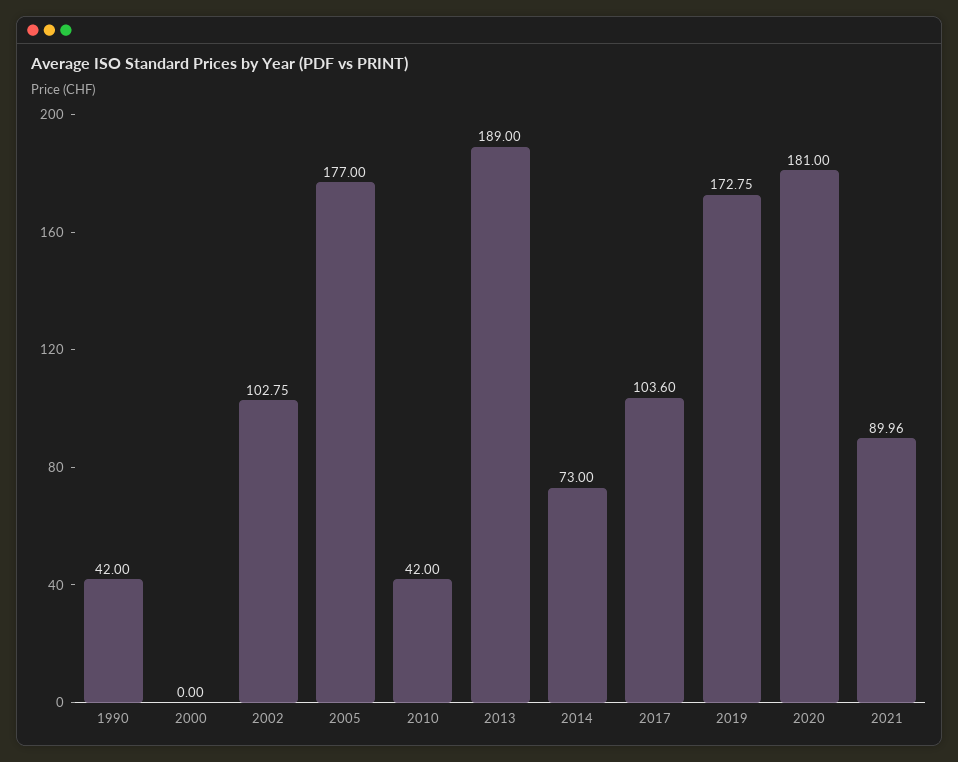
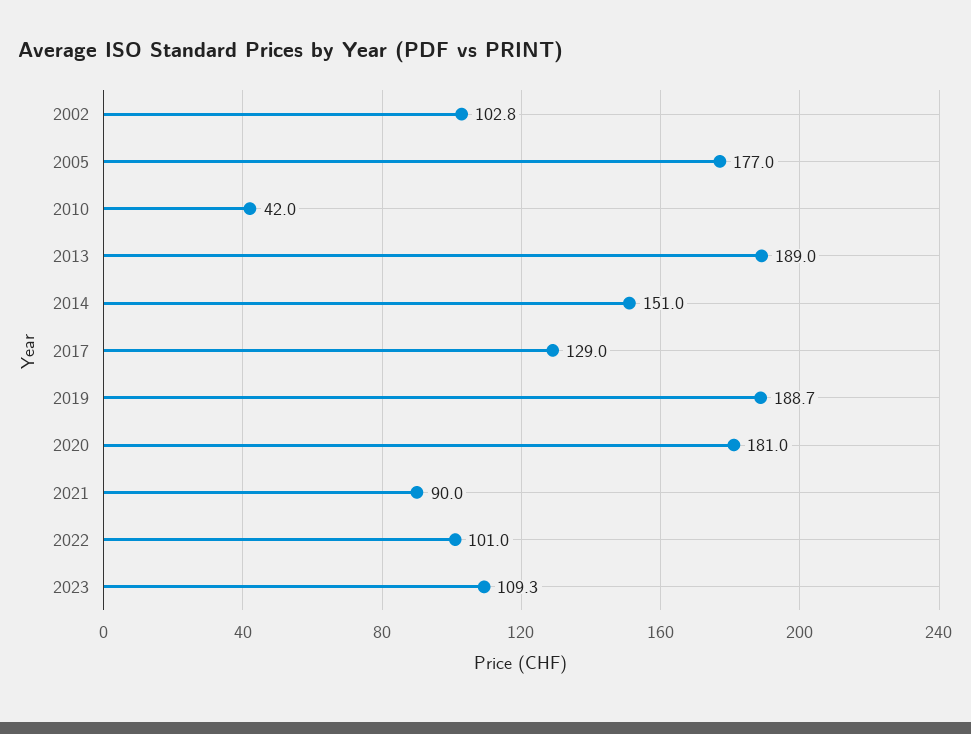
1990: 42 -> none
2000: 0 -> none
2014: 73 -> 151
2017: 103.6 -> 129
2019: 172.75 -> 188.7
2022: none -> 101
2023: none -> 109.3

